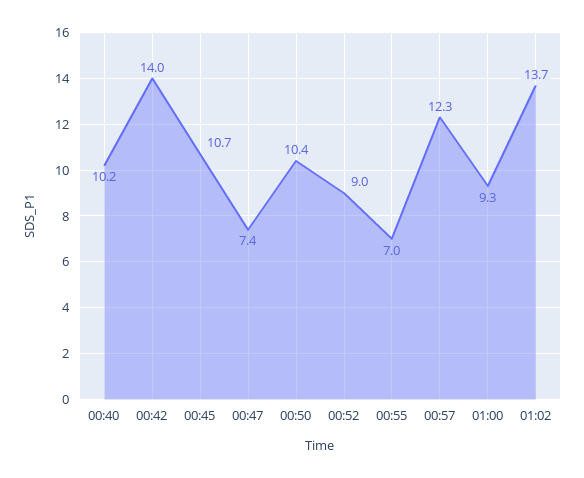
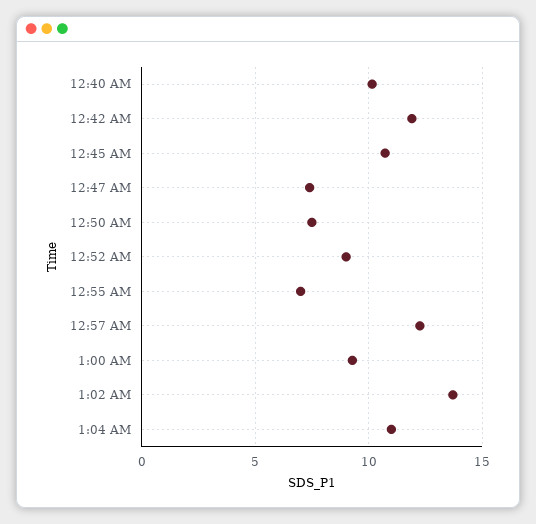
00:42: 14 -> 12
00:50: 10.4 -> 7.5
1:04 AM: none -> 11

